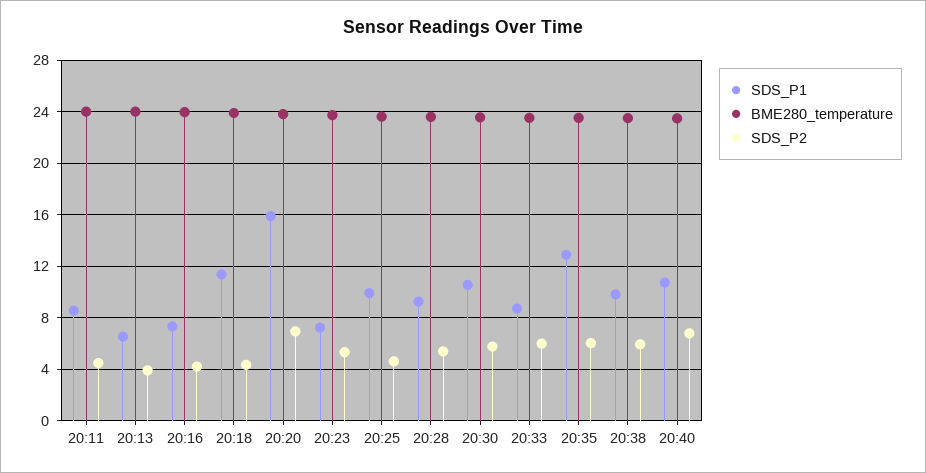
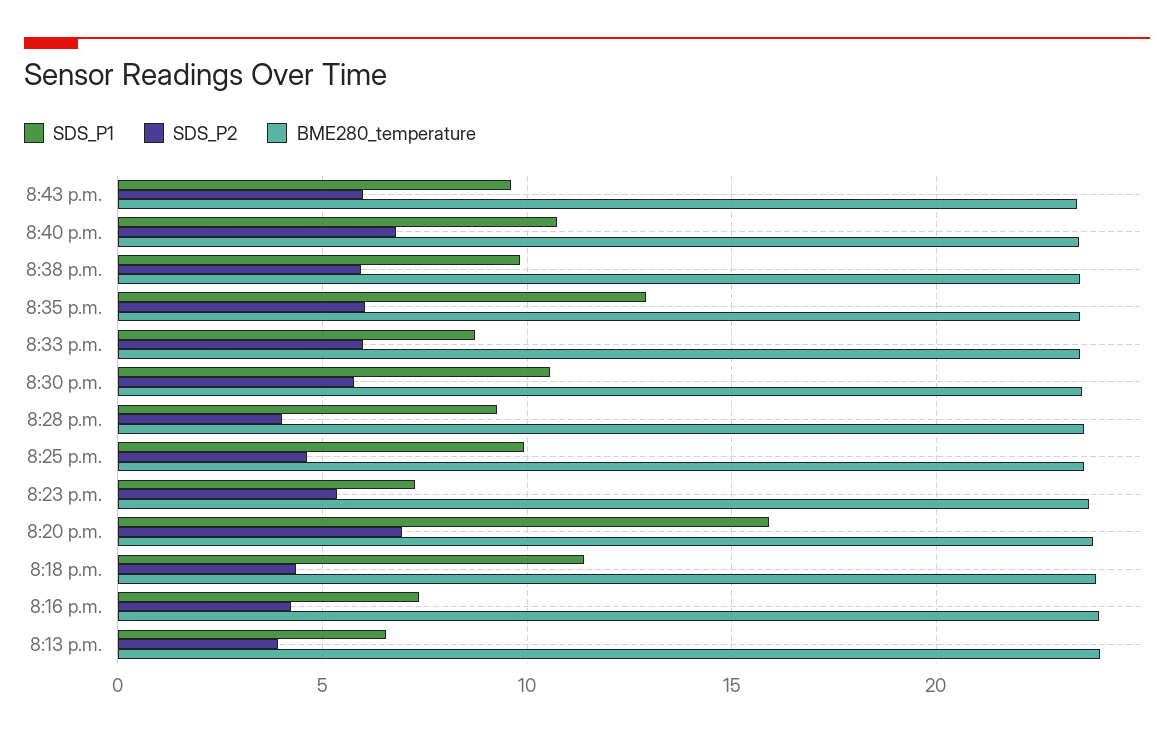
SDS_P1, 20:11: 8.5 -> none
BME280_temperature, 20:11: 24 -> none
SDS_P2, 20:11: 4.5 -> none
SDS_P2, 20:28: 5.5 -> 4
SDS_P1, 8:43 p.m.: none -> 9.5
SDS_P2, 8:43 p.m.: none -> 6
BME280_temperature, 8:43 p.m.: none -> 23.5

